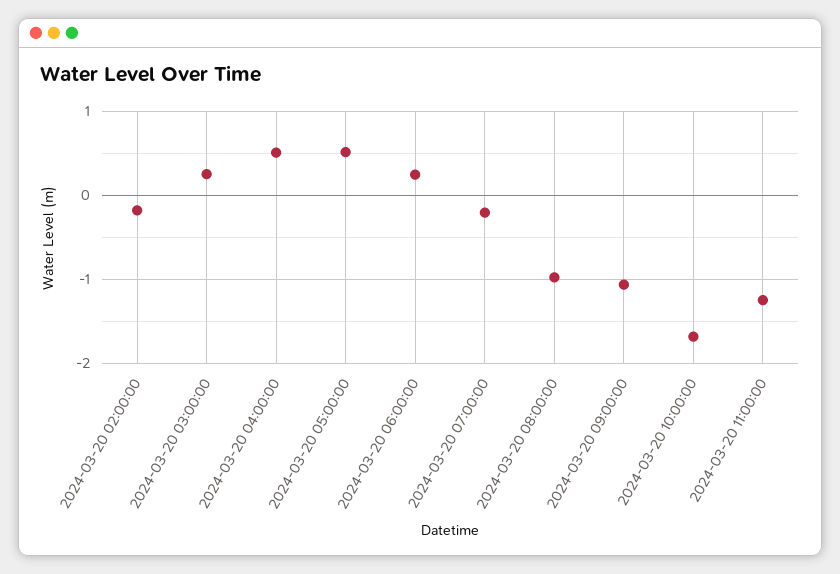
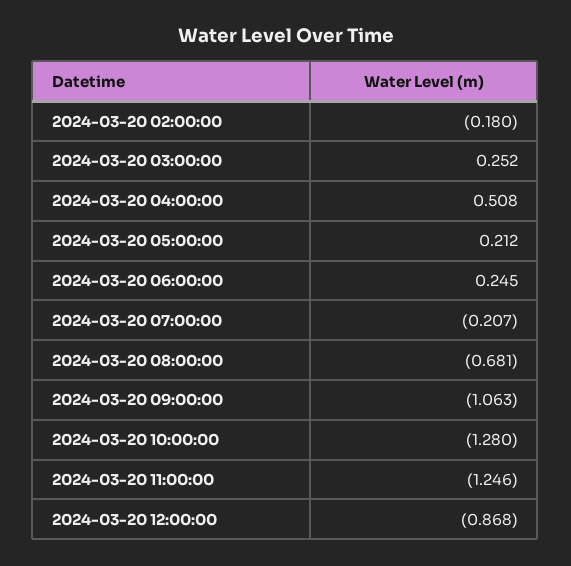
2024-03-20 05:00:00: 0.5 -> 0.212
2024-03-20 08:00:00: -1 -> -0.681
2024-03-20 10:00:00: -1.7 -> -1.28
2024-03-20 12:00:00: none -> -0.868

